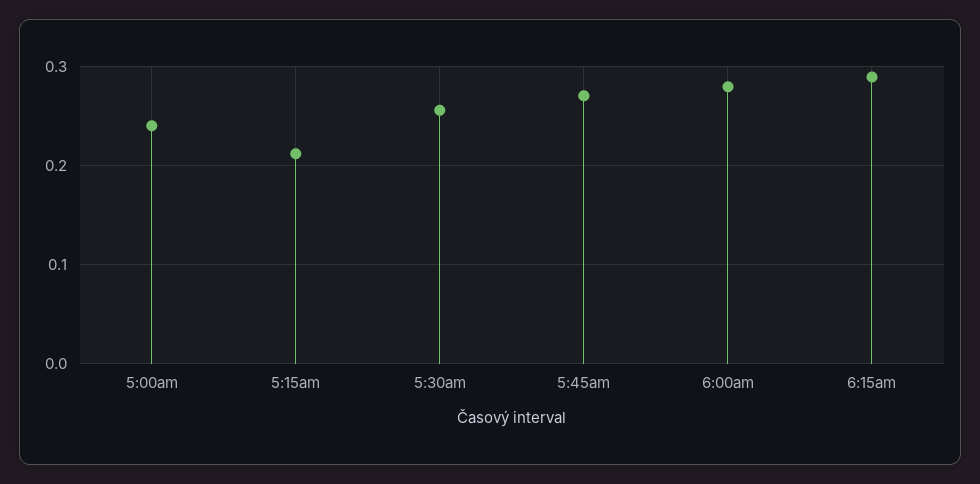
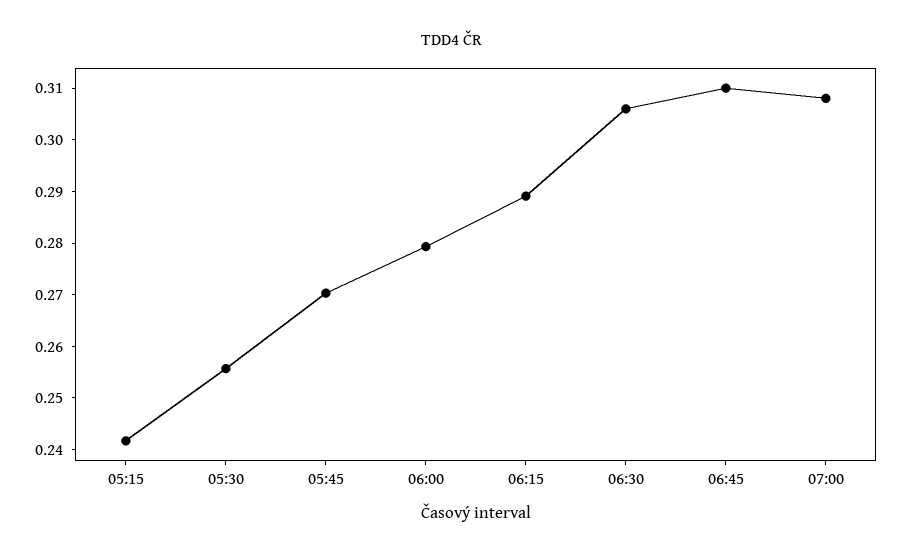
5:00am: 0.24 -> none
5:15am: 0.21 -> 0.242
06:30: none -> 0.306
06:45: none -> 0.31
07:00: none -> 0.308

